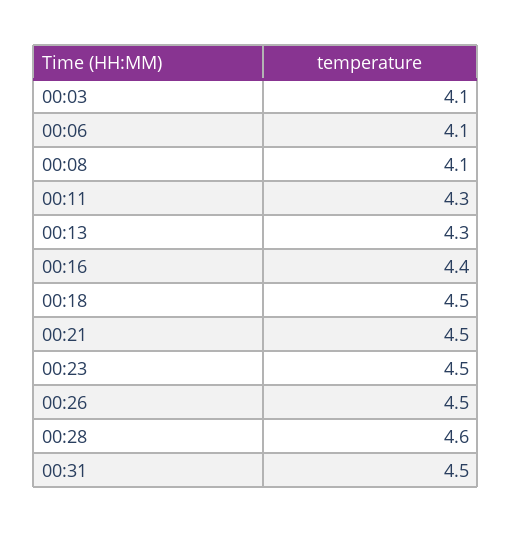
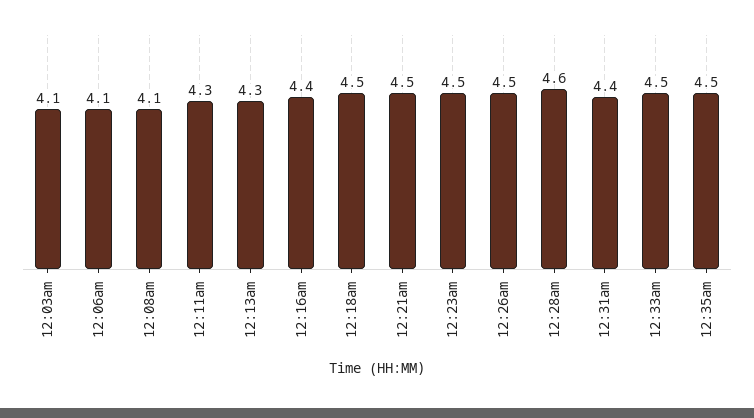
00:31: 4.5 -> 4.4
12:33am: none -> 4.5
12:35am: none -> 4.5

